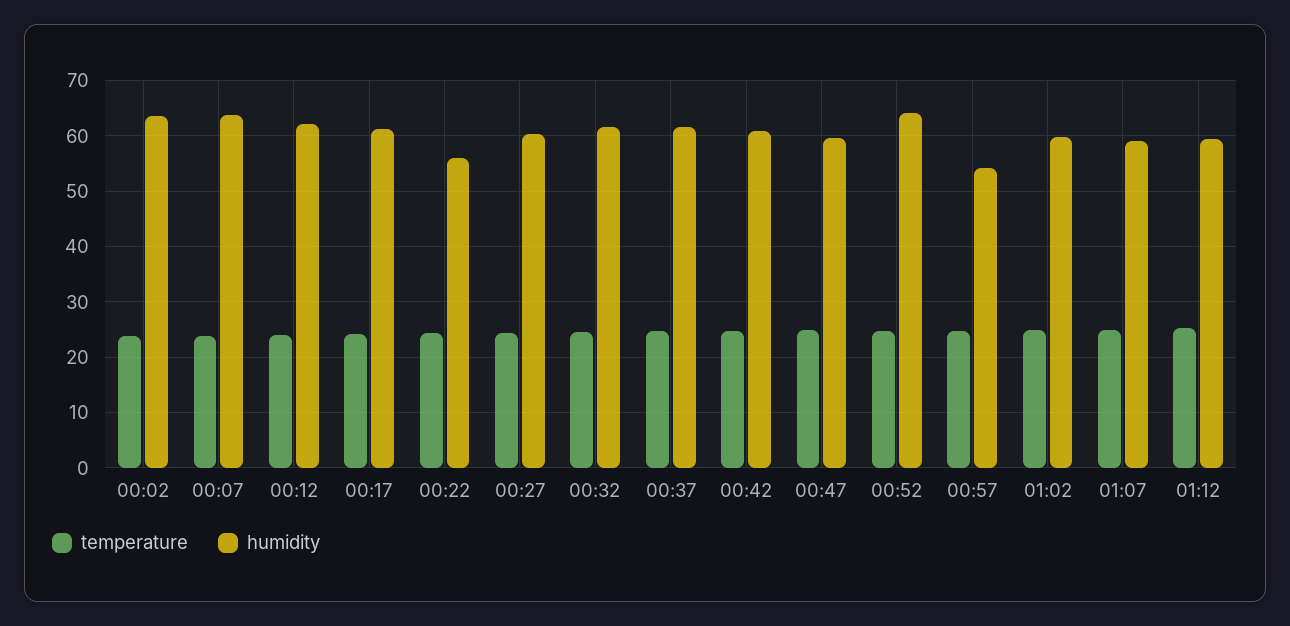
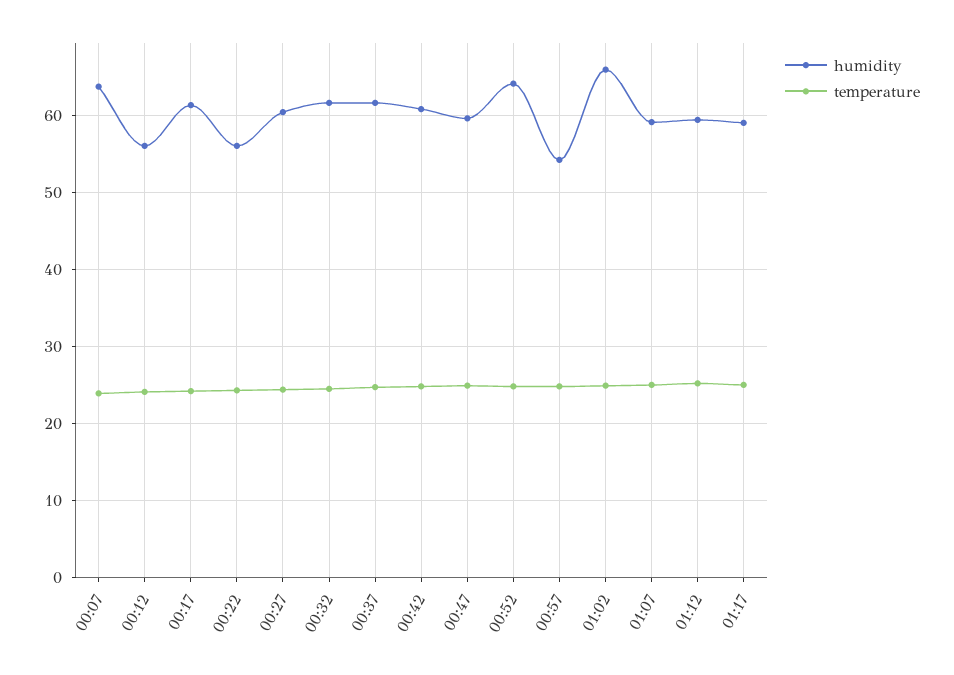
temperature, 00:02: 24 -> none
humidity, 00:02: 64 -> none
humidity, 00:12: 62 -> 56
humidity, 01:02: 60 -> 66
humidity, 01:17: none -> 59
temperature, 01:17: none -> 25

